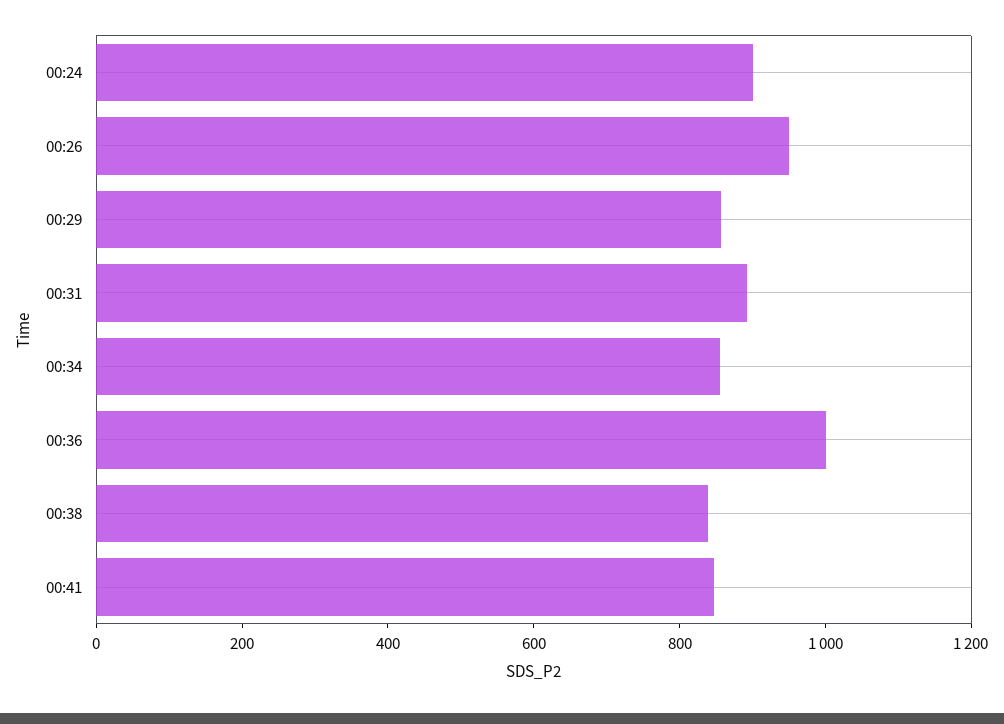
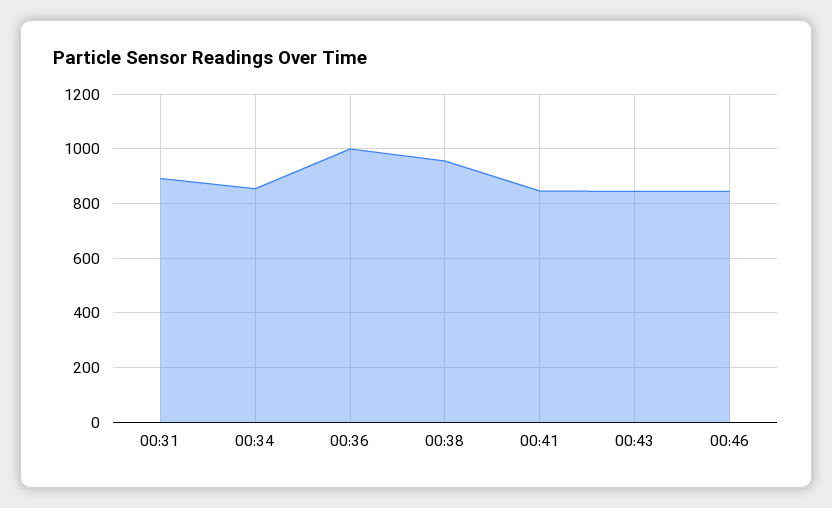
00:24: 900 -> none
00:26: 950 -> none
00:29: 850 -> none
00:38: 850 -> 950
00:43: none -> 850
00:46: none -> 850

